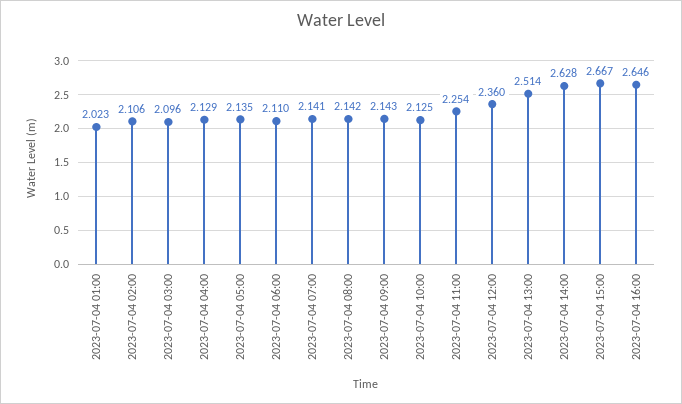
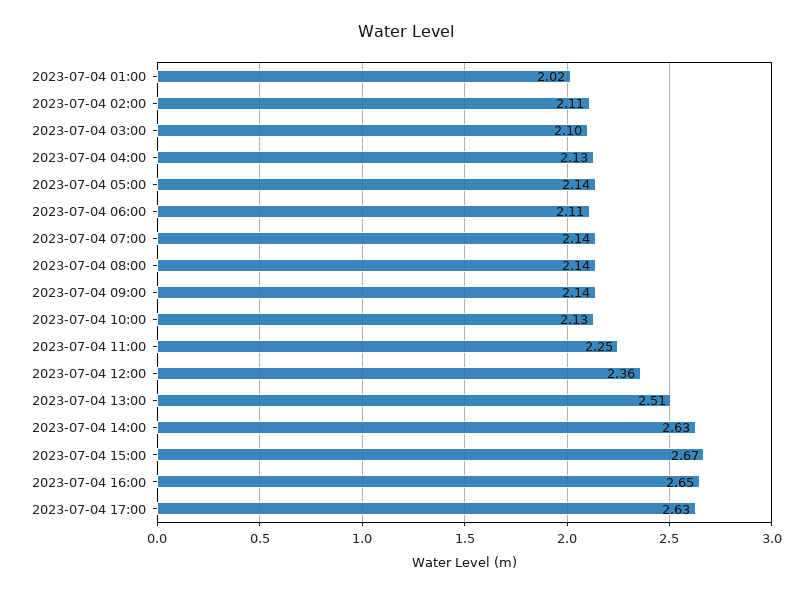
2023-07-04 17:00: none -> 2.63

